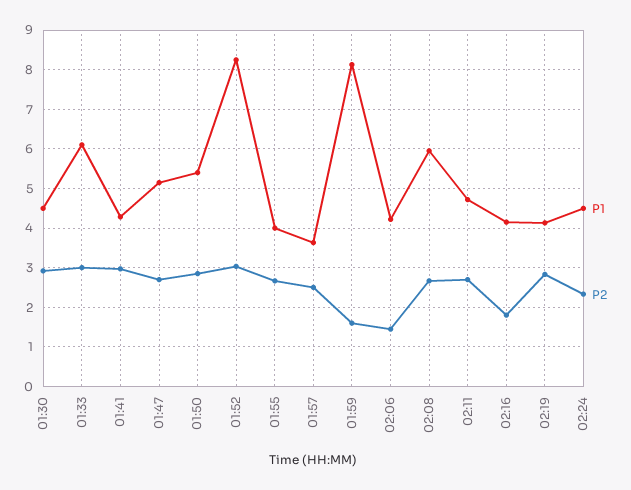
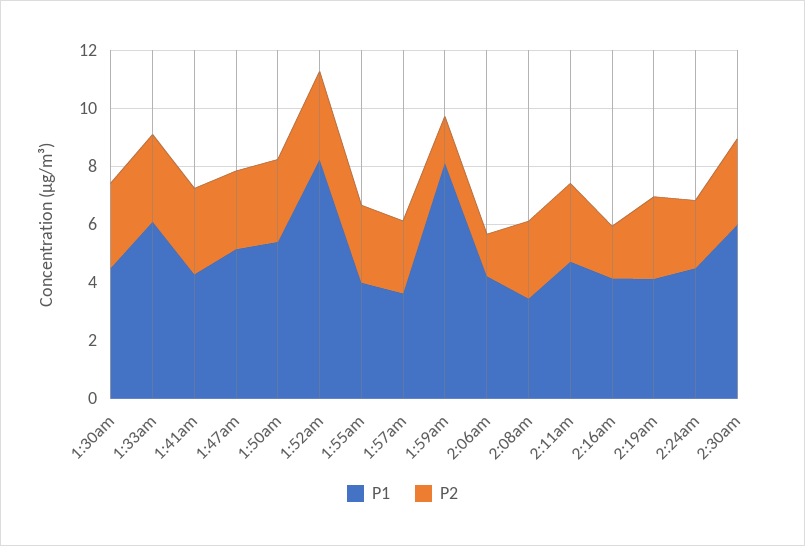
P1, 02:08: 6 -> 3.5
P1, 2:30am: none -> 6
P2, 2:30am: none -> 3

